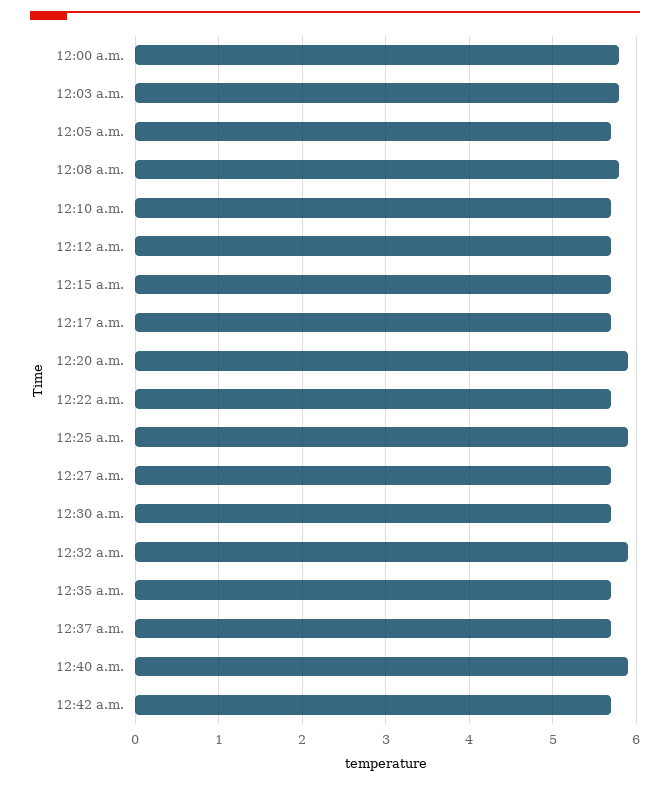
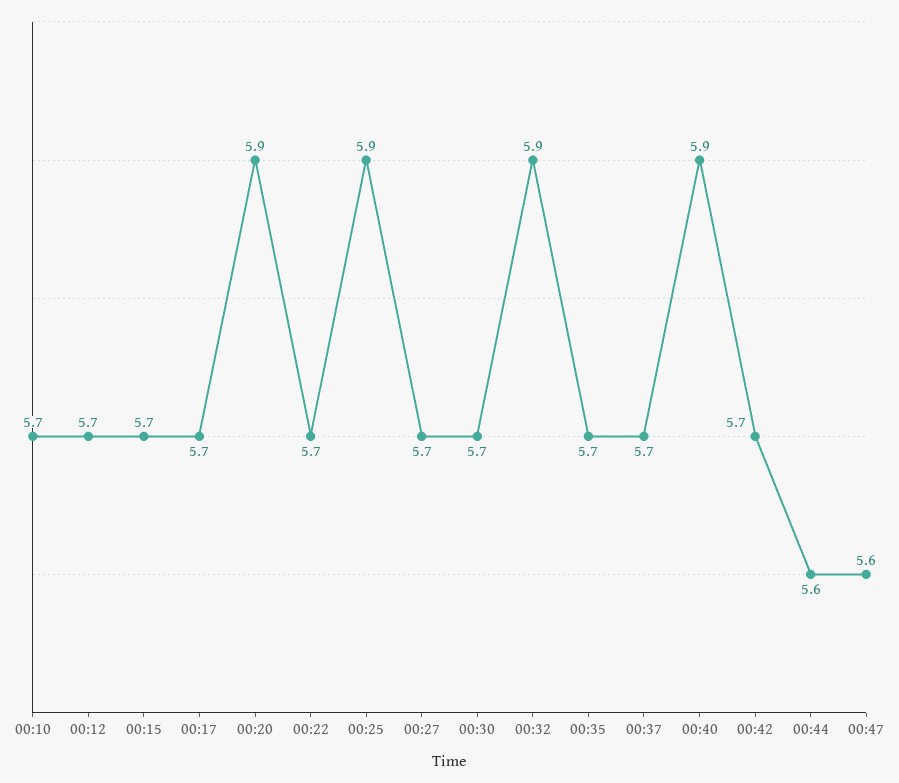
12:00 a.m.: 5.8 -> none
12:03 a.m.: 5.8 -> none
12:05 a.m.: 5.7 -> none
12:08 a.m.: 5.8 -> none
00:44: none -> 5.6
00:47: none -> 5.6

